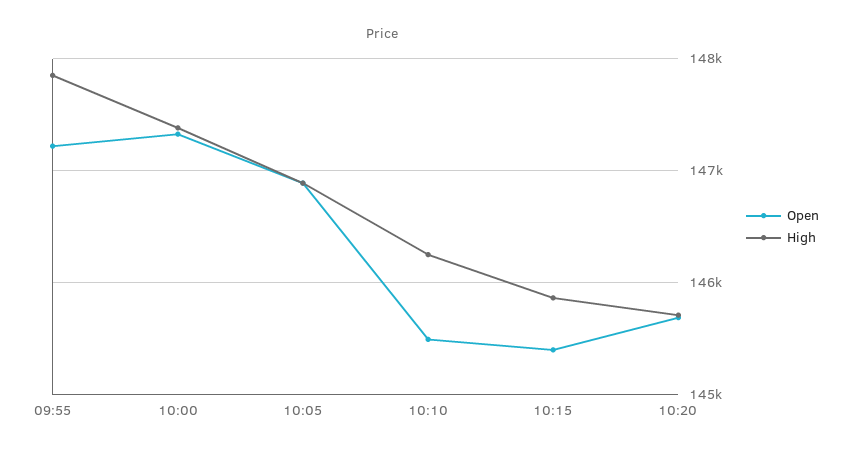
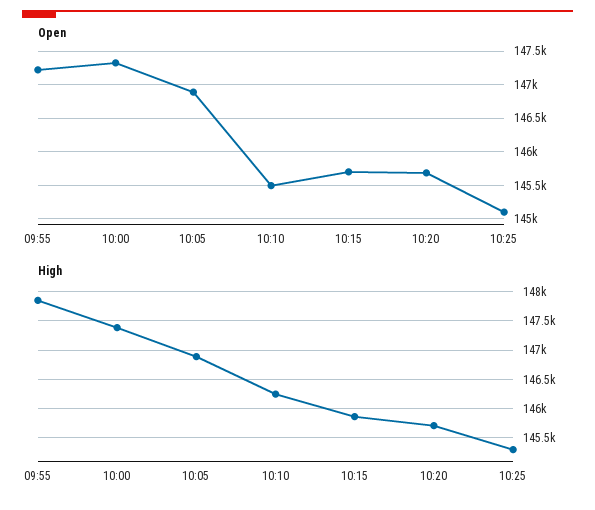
Open, 10:15: 145400 -> 145700
Open, 10:25: none -> 145100
High, 10:25: none -> 145250

